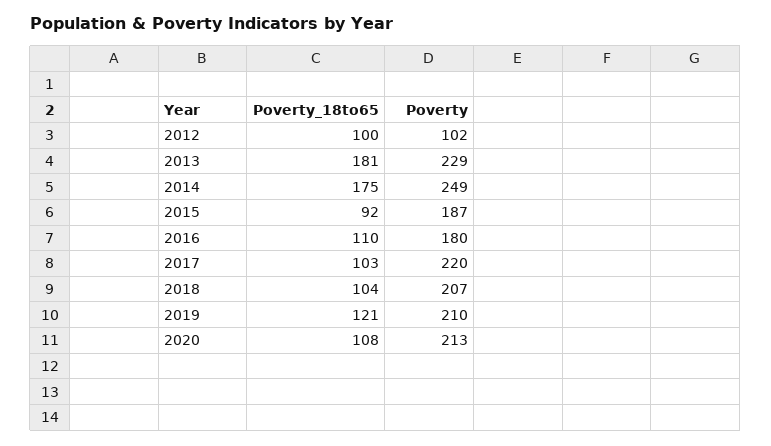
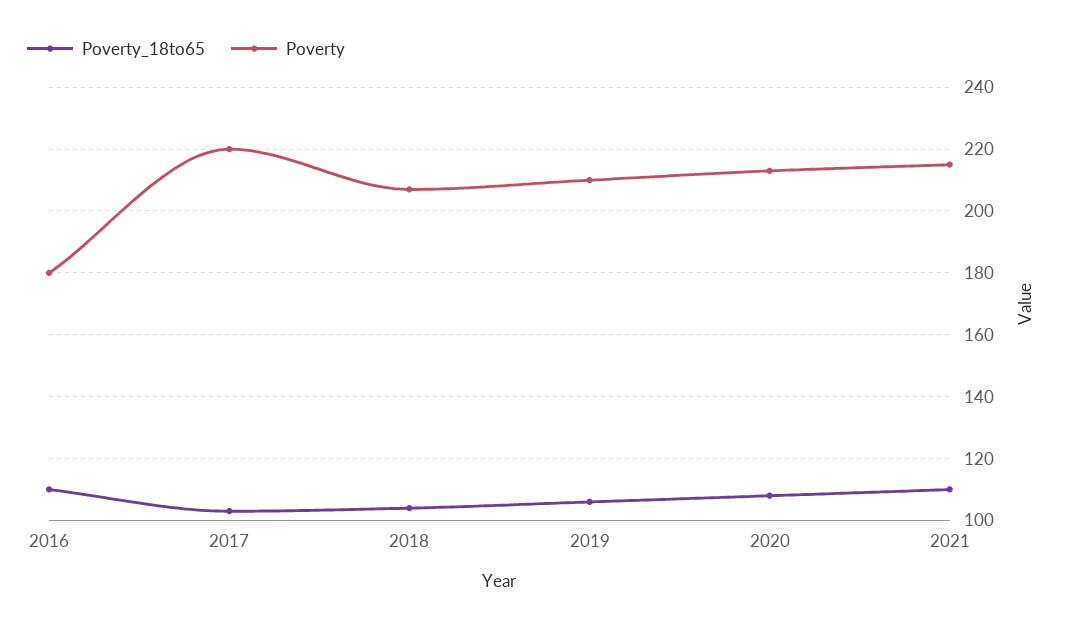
Poverty_18to65, 2012: 100 -> none
Poverty, 2012: 102 -> none
Poverty_18to65, 2013: 181 -> none
Poverty, 2013: 229 -> none
Poverty_18to65, 2014: 175 -> none
Poverty, 2014: 249 -> none
Poverty_18to65, 2015: 92 -> none
Poverty, 2015: 187 -> none
Poverty_18to65, 2019: 121 -> 105
Poverty_18to65, 2021: none -> 110
Poverty, 2021: none -> 215

